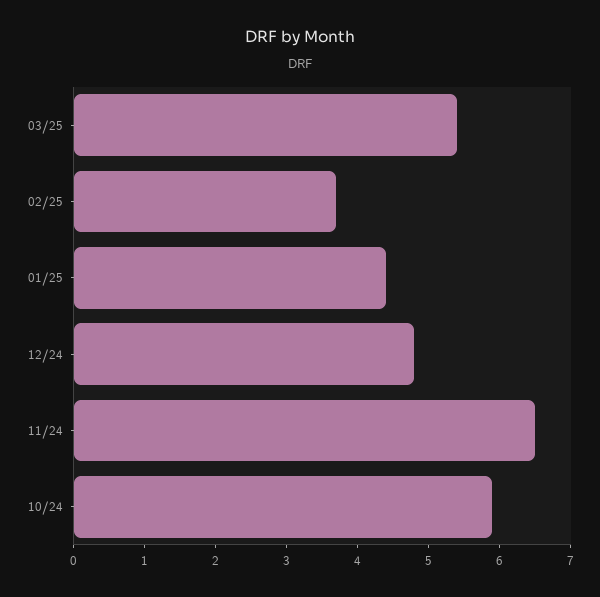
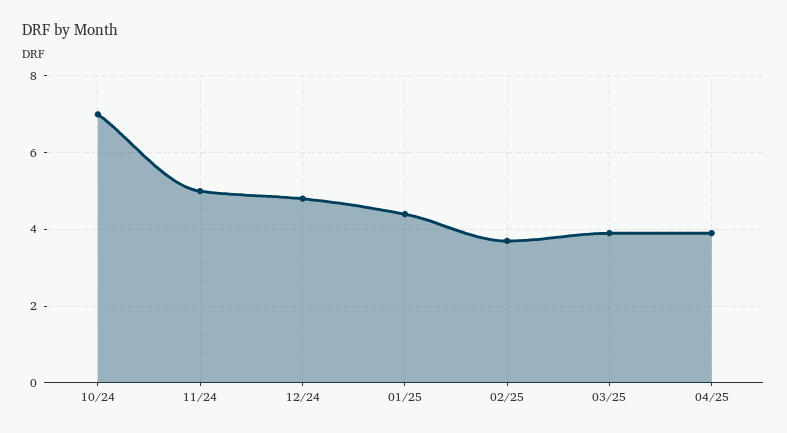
03/25: 5.5 -> 4
11/24: 6.5 -> 5
10/24: 6 -> 7
04/25: none -> 4

